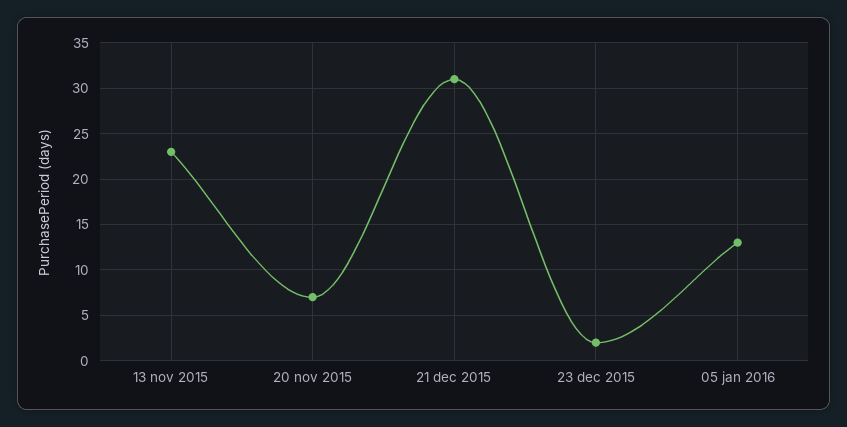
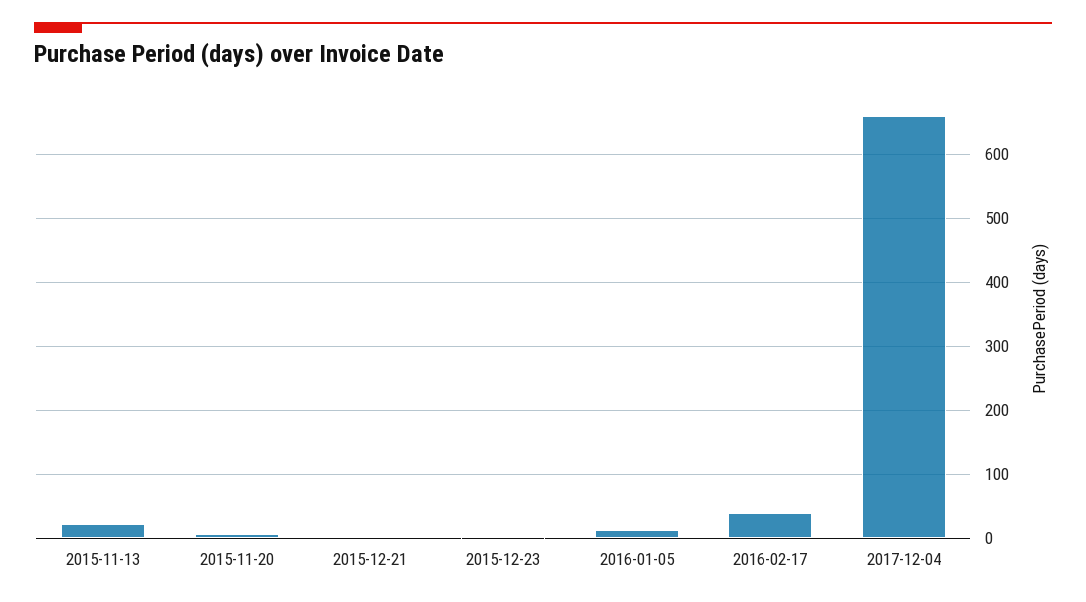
21 dec 2015: 31 -> 0
2016-02-17: none -> 40
2017-12-04: none -> 660

